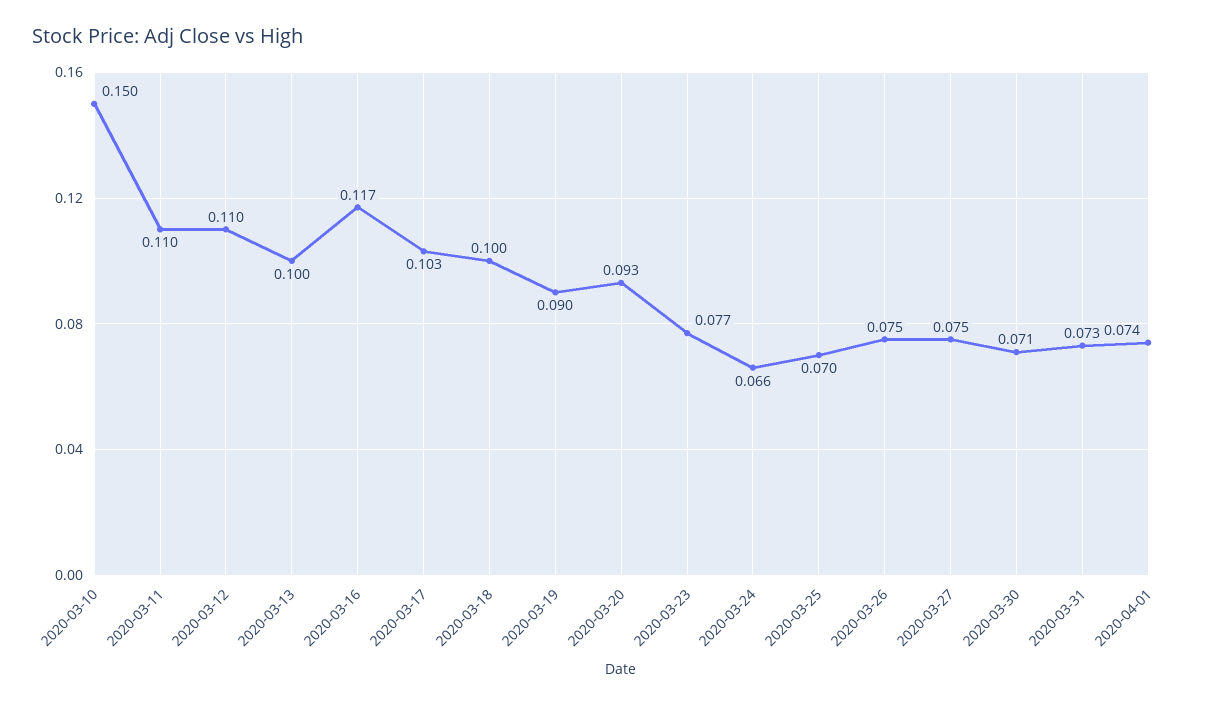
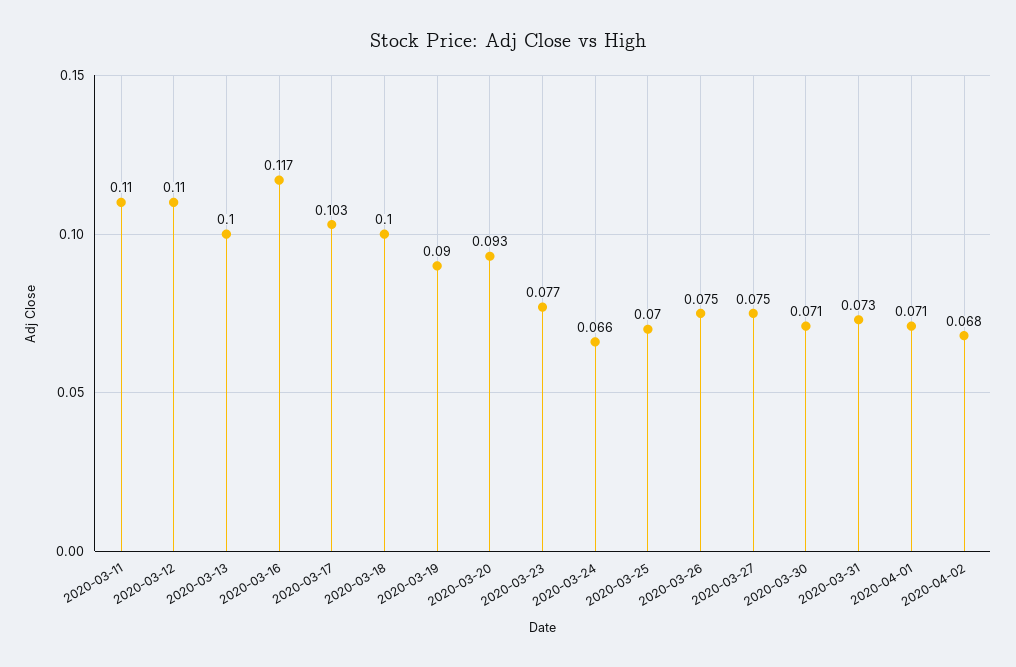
2020-03-10: 0.15 -> none
2020-04-01: 0.074 -> 0.071
2020-04-02: none -> 0.068

